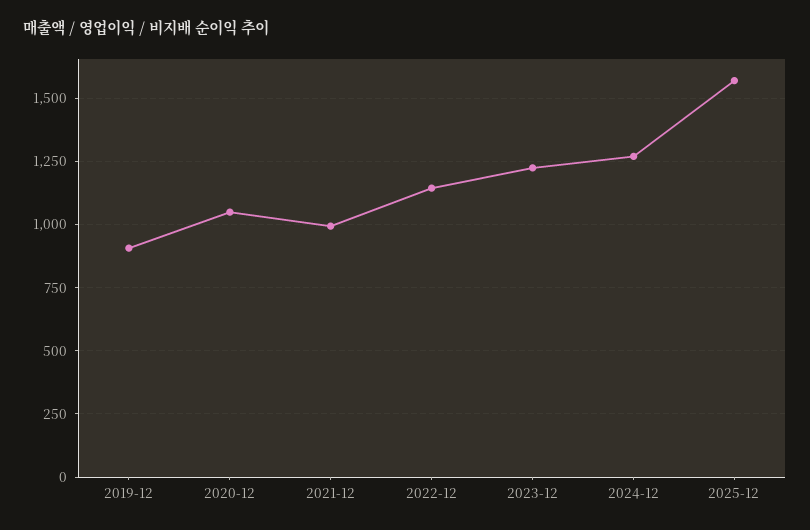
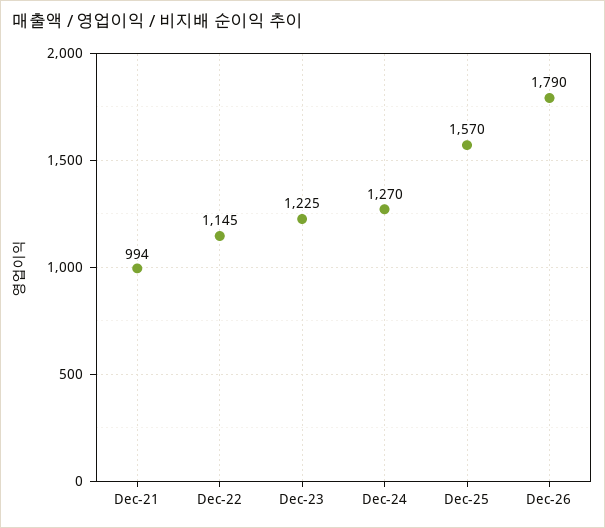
2019-12: 900 -> none
2020-12: 1050 -> none
Dec-26: none -> 1790

